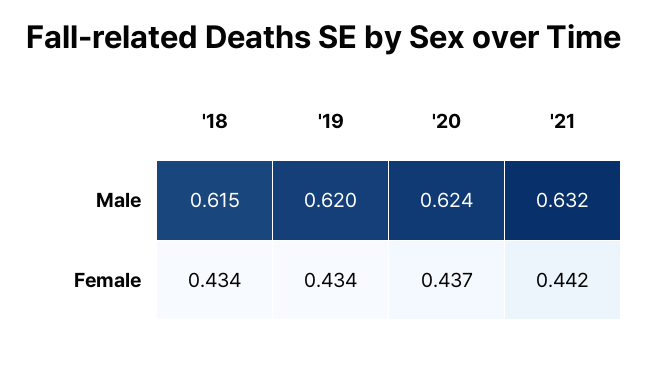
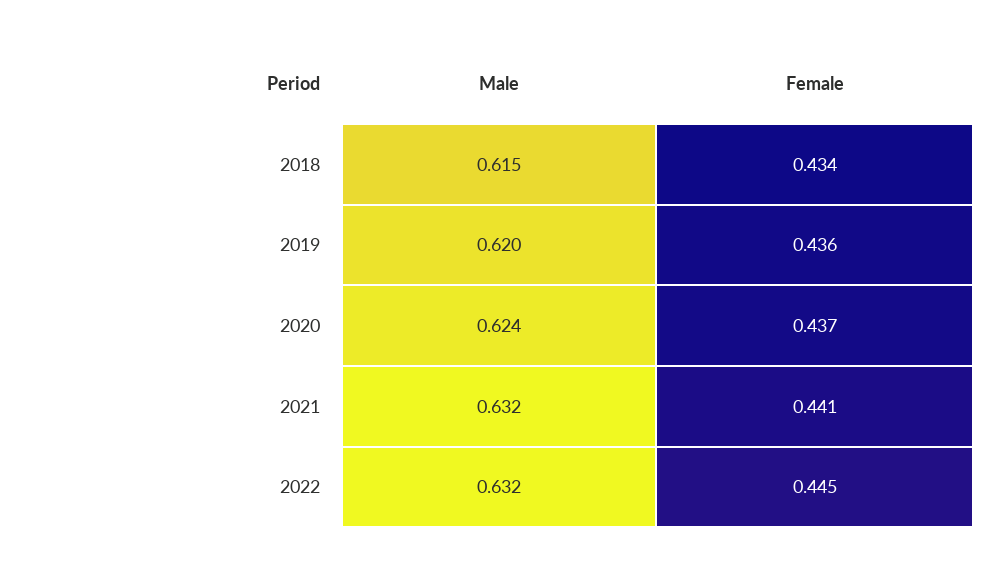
'19, Female: 0.434 -> 0.436
'21, Female: 0.442 -> 0.441
2022, Male: none -> 0.632
2022, Female: none -> 0.445

